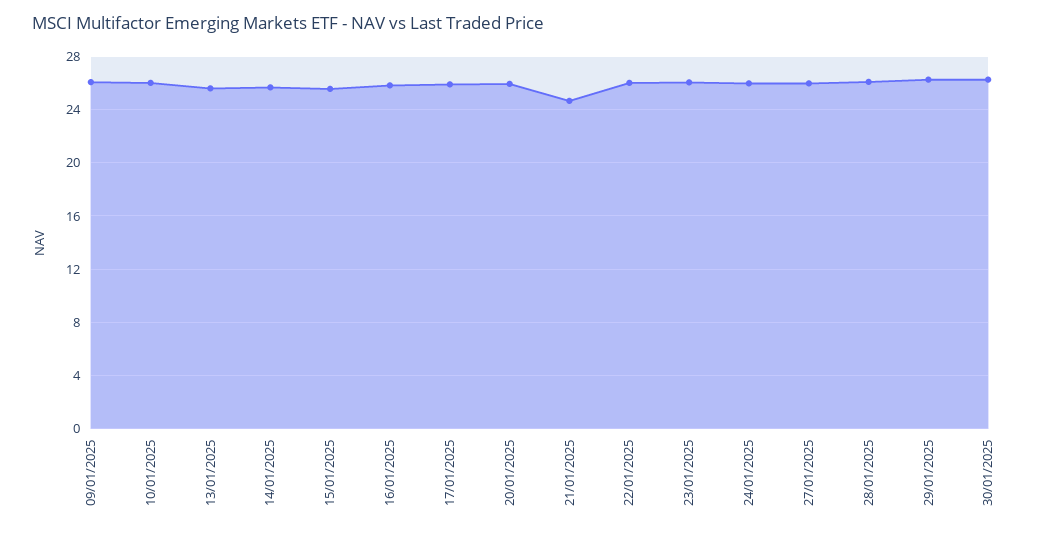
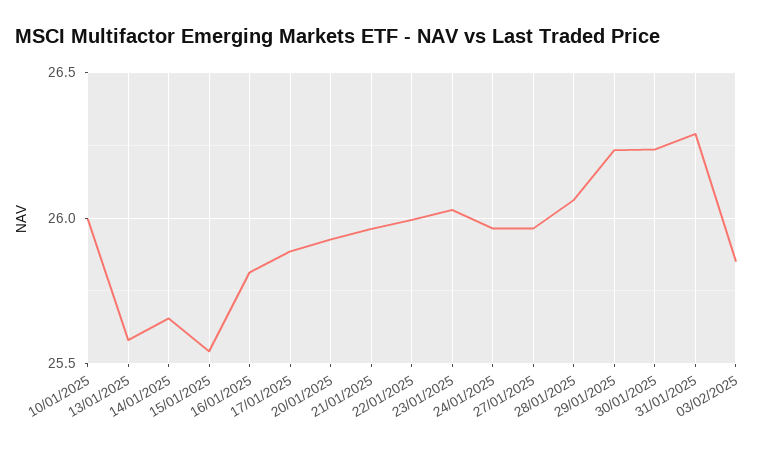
09/01/2025: 26 -> none
21/01/2025: 24.5 -> 25.95
31/01/2025: none -> 26.3
03/02/2025: none -> 25.85

